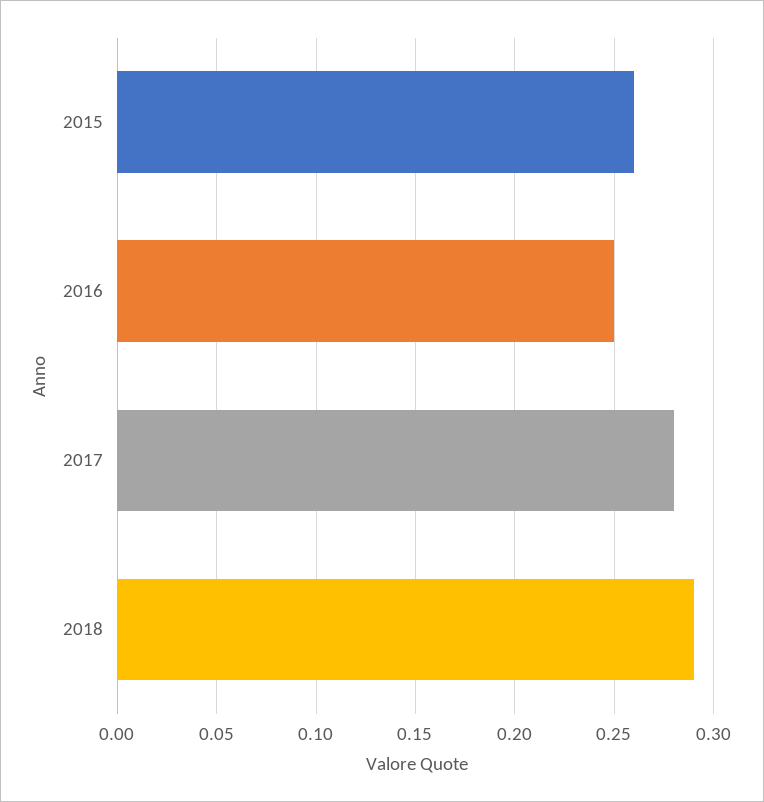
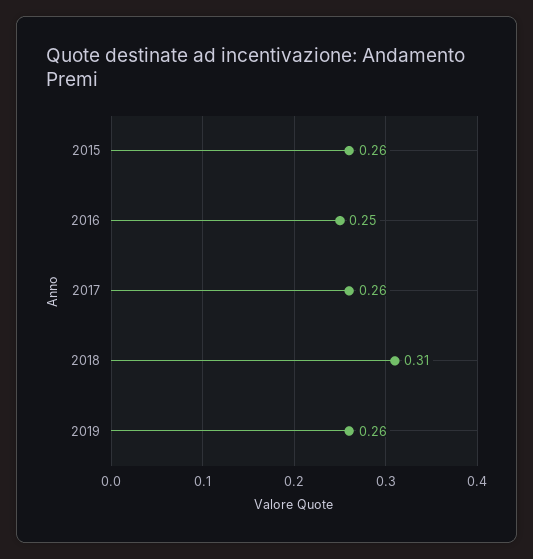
2017: 0.28 -> 0.26
2018: 0.29 -> 0.31
2019: none -> 0.26

